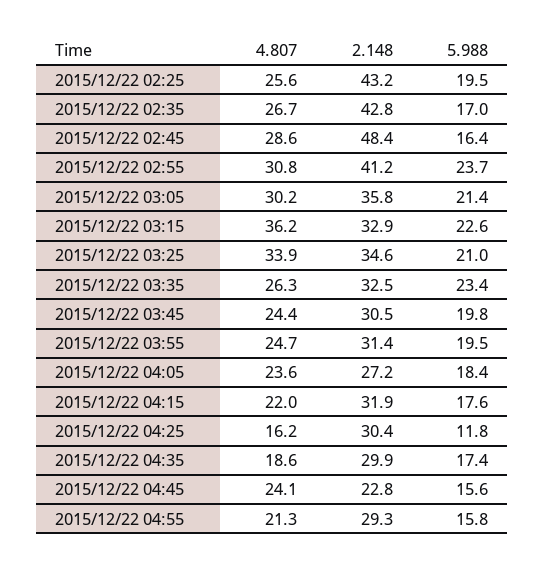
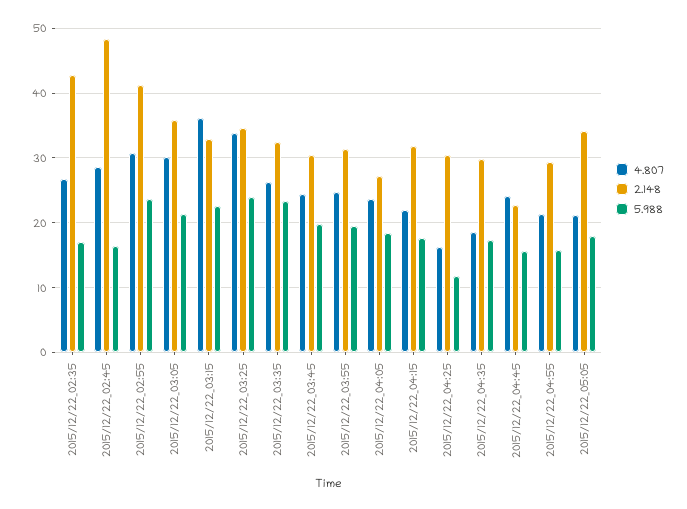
4.807, 2015/12/22 02:25: 25.6 -> none
2.148, 2015/12/22 02:25: 43.2 -> none
5.988, 2015/12/22 02:25: 19.5 -> none
5.988, 2015/12/22 03:25: 21 -> 24
4.807, 2015/12/22_05:05: none -> 21
2.148, 2015/12/22_05:05: none -> 34
5.988, 2015/12/22_05:05: none -> 18

